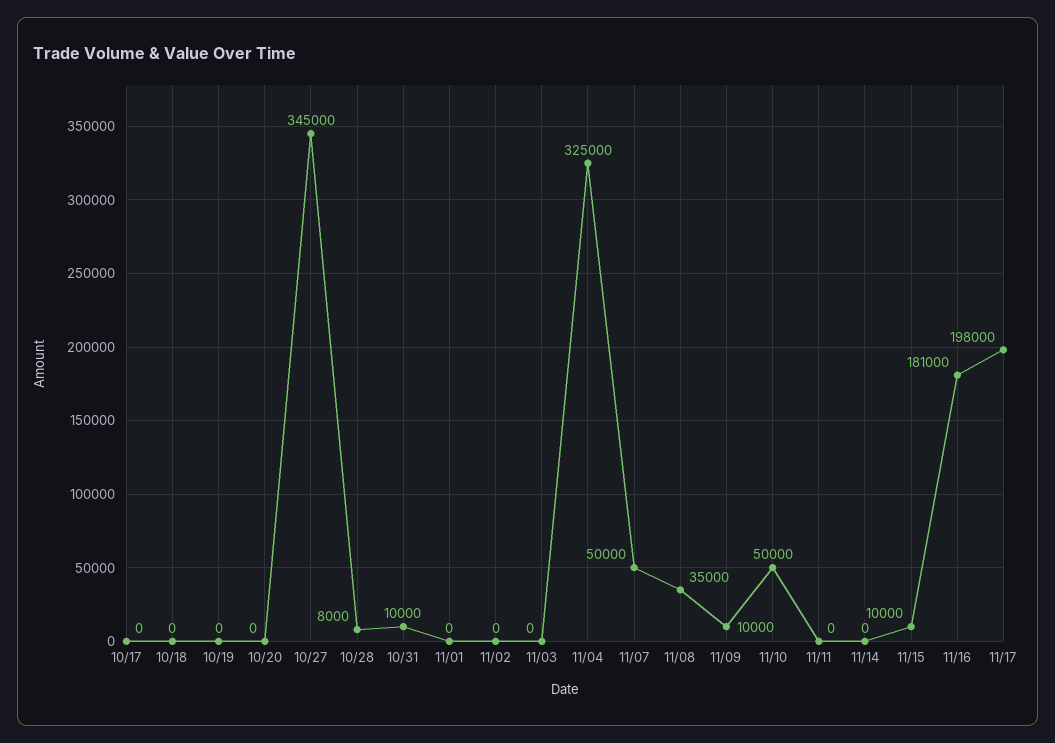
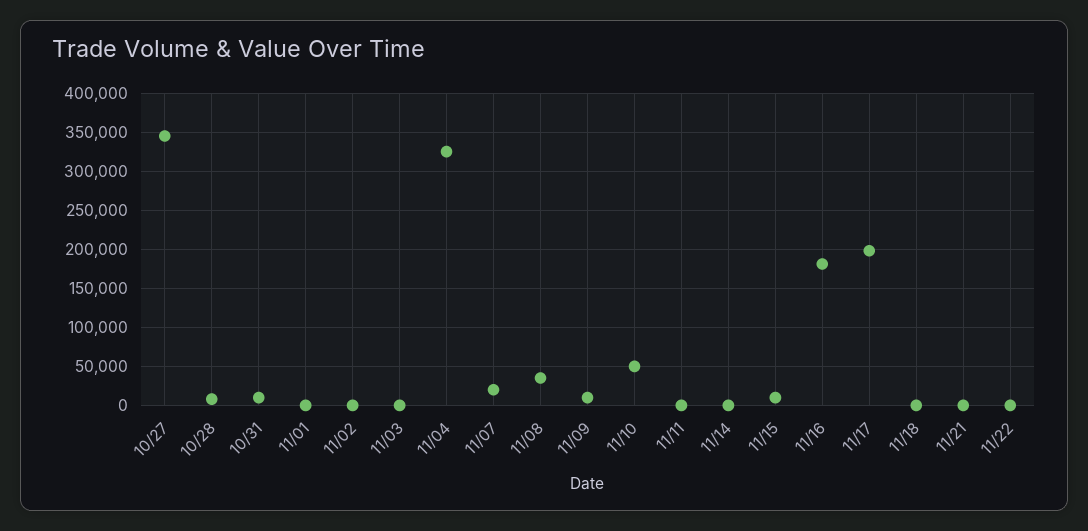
10/17: 0 -> none
10/18: 0 -> none
10/19: 0 -> none
10/20: 0 -> none
11/07: 50000 -> 20000
11/18: none -> 0
11/21: none -> 0
11/22: none -> 0

